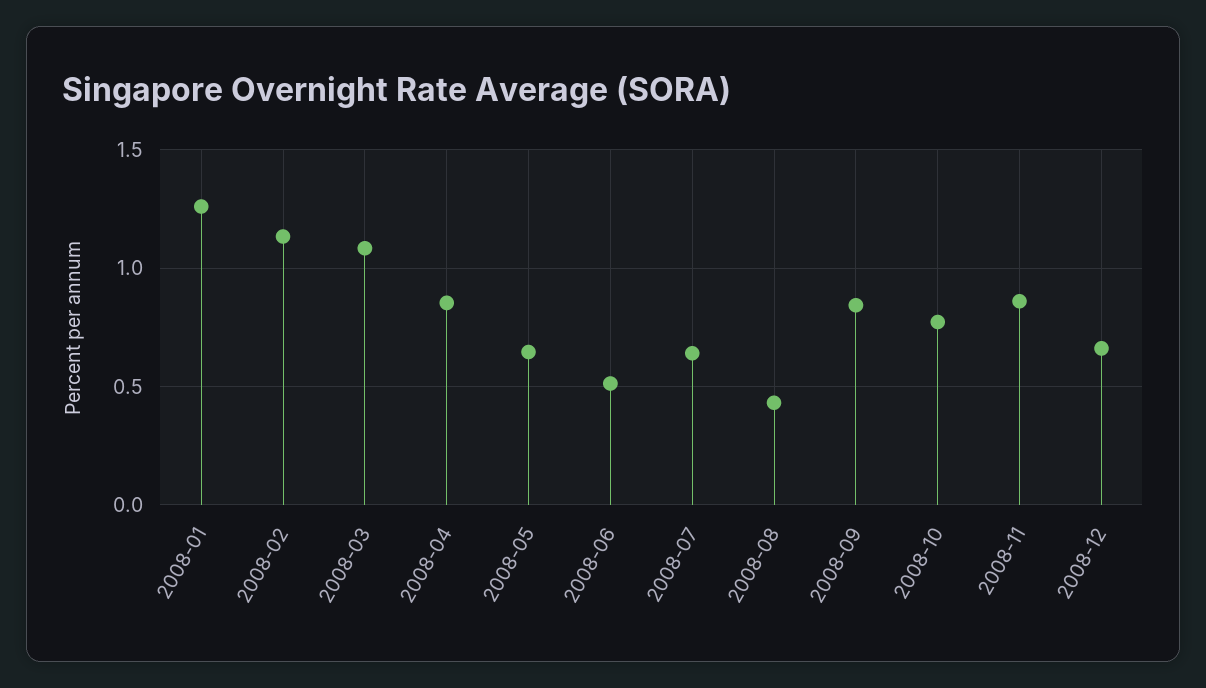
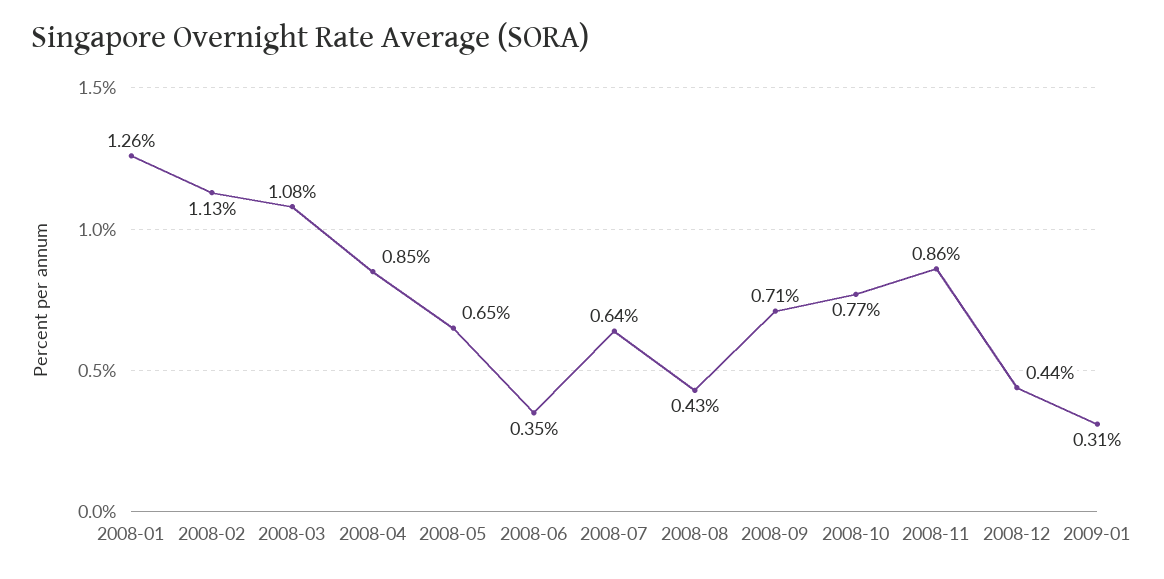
2008-06: 0.5 -> 0.35
2008-09: 0.85 -> 0.71
2008-12: 0.65 -> 0.44
2009-01: none -> 0.31

